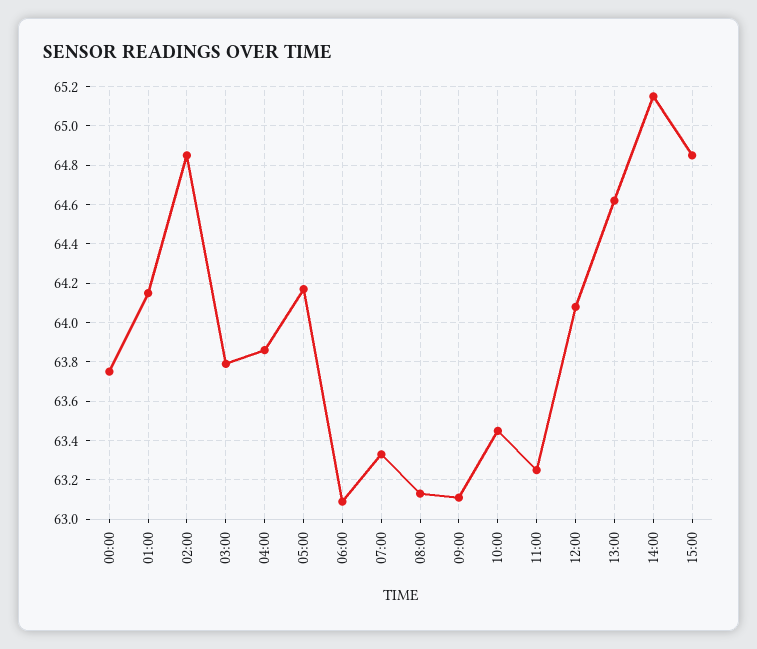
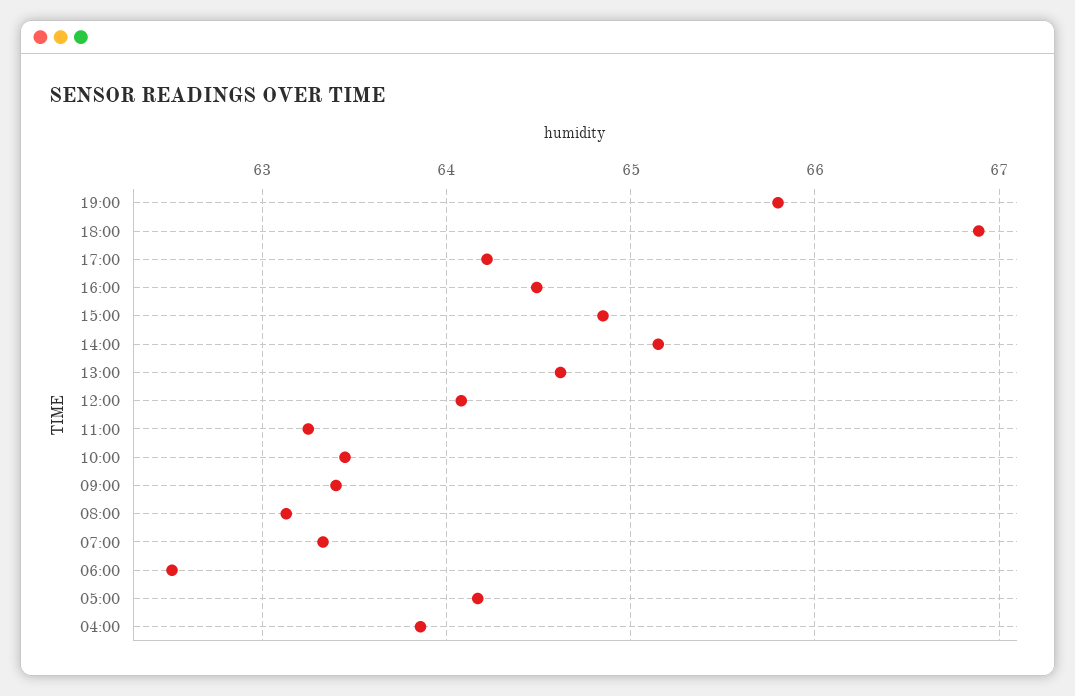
00:00: 63.75 -> none
01:00: 64.15 -> none
02:00: 64.85 -> none
03:00: 63.8 -> none
06:00: 63.1 -> 62.5
09:00: 63.1 -> 63.4
19:00: none -> 65.8
18:00: none -> 66.9
17:00: none -> 64.2
16:00: none -> 64.5

